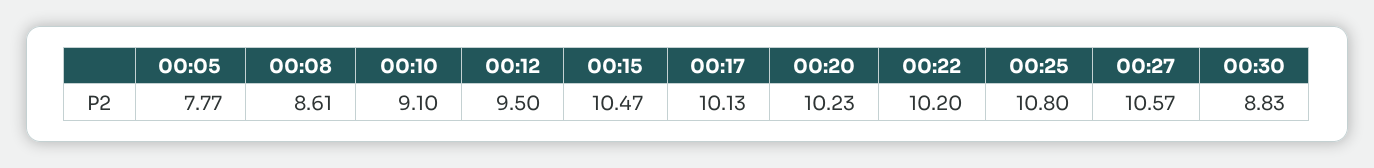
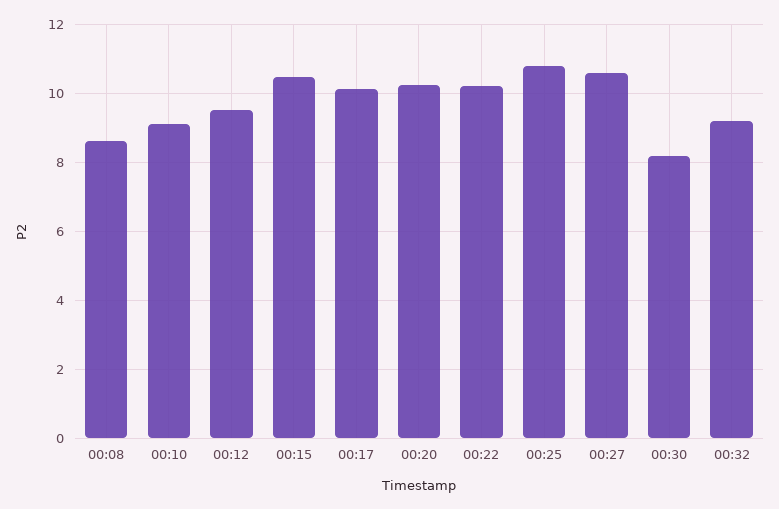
00:05: 7.77 -> none
00:30: 8.83 -> 8.2
00:32: none -> 9.2

